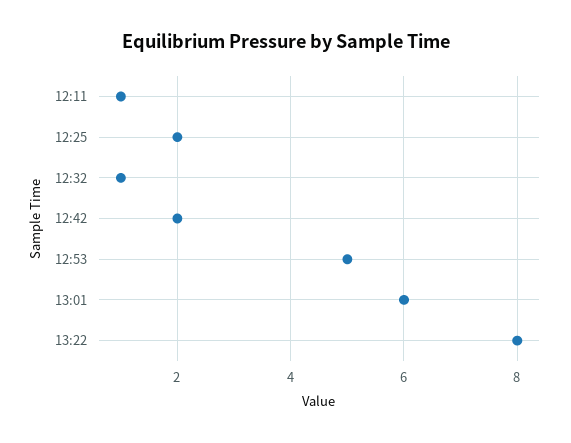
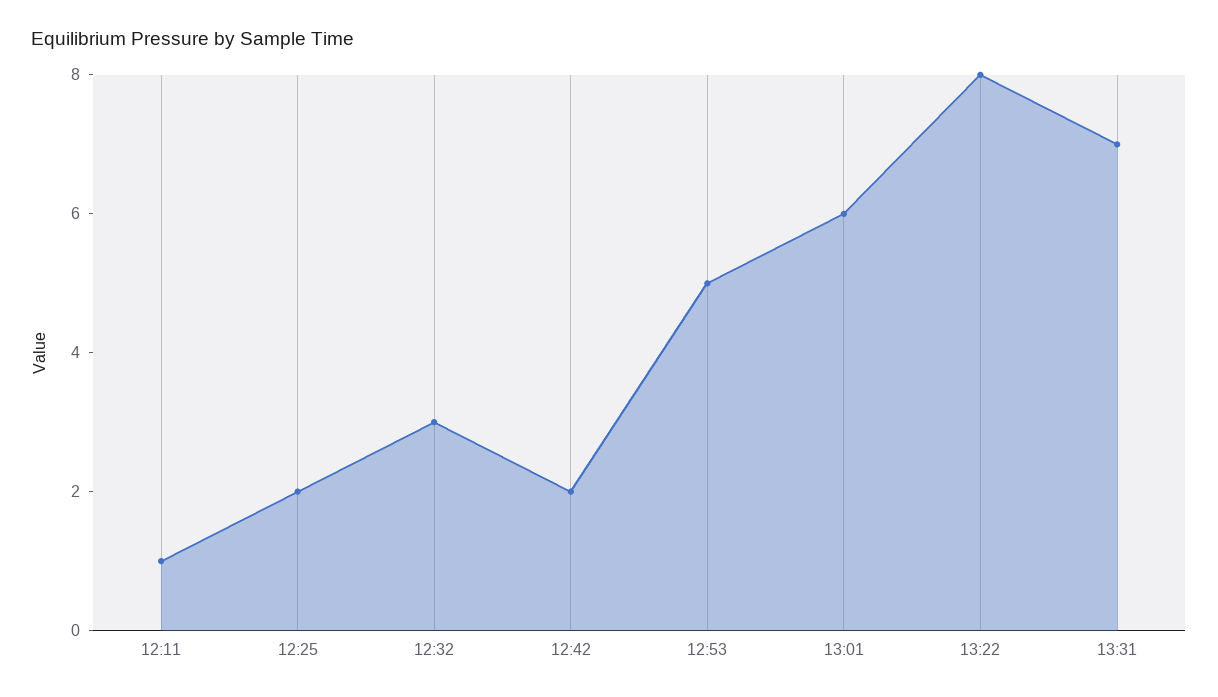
12:32: 1 -> 3
13:31: none -> 7

